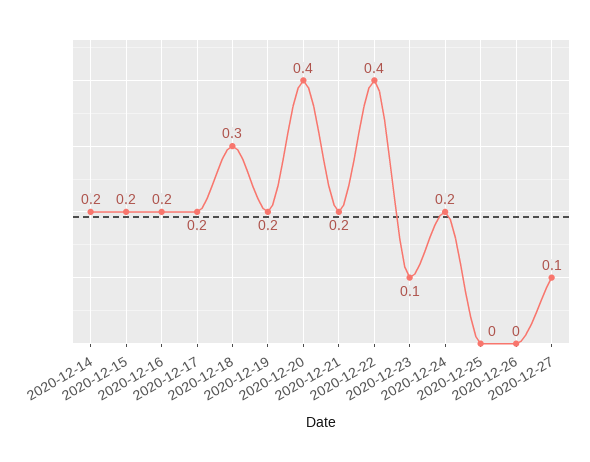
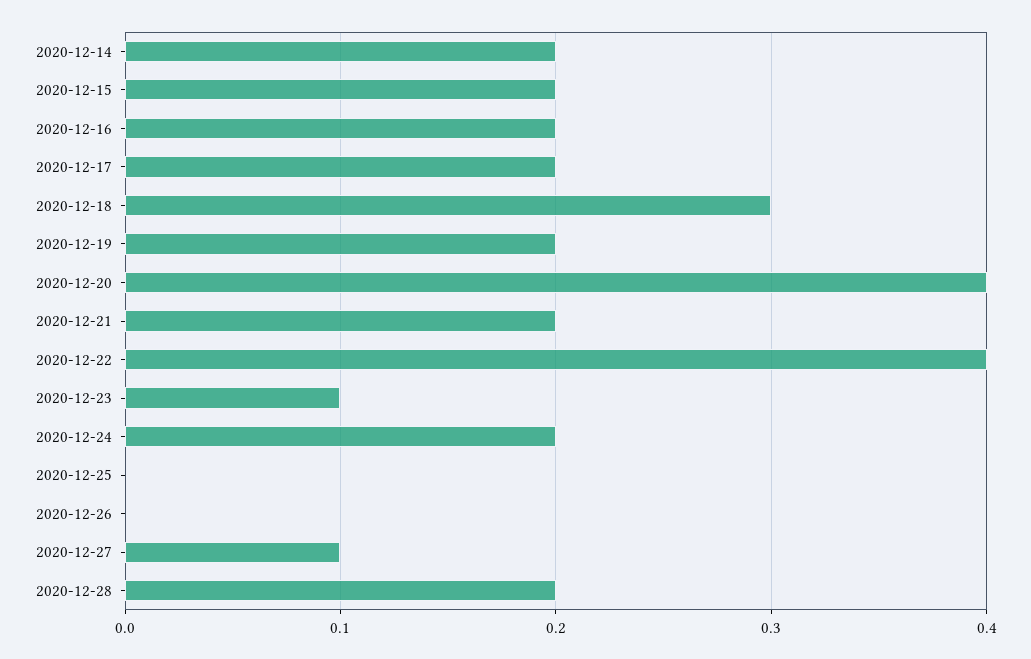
2020-12-28: none -> 0.2

